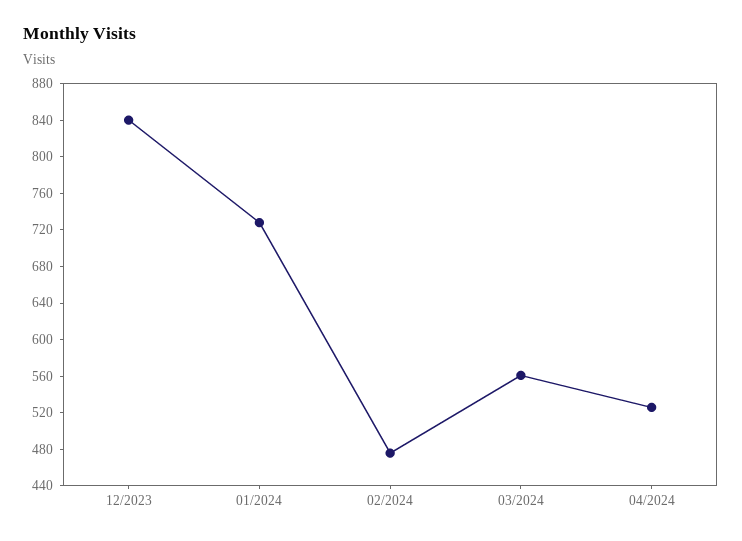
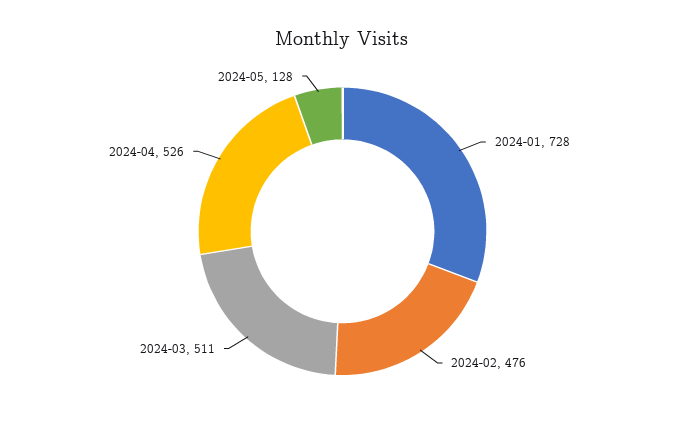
12/2023: 840 -> none
03/2024: 560 -> 511
2024-05: none -> 128

